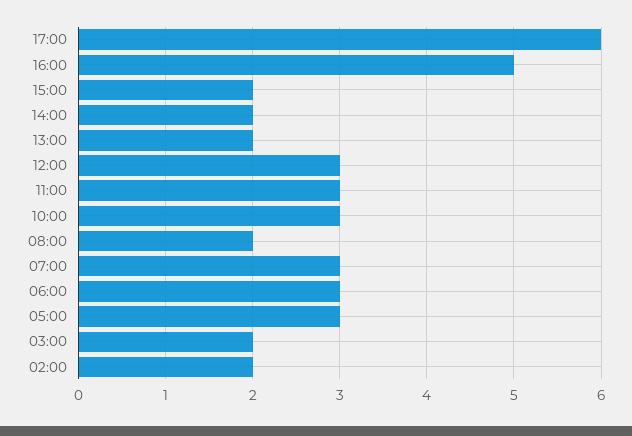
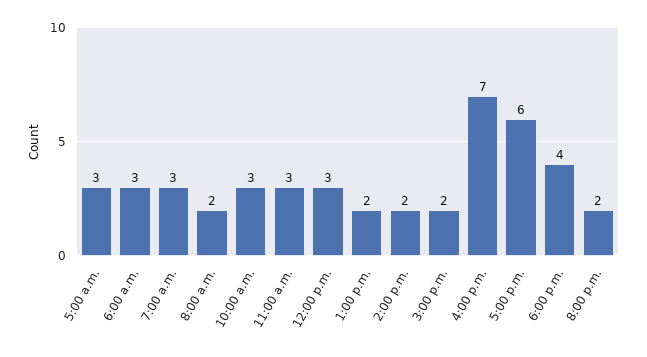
16:00: 5 -> 7
03:00: 2 -> none
02:00: 2 -> none
6:00 p.m.: none -> 4
8:00 p.m.: none -> 2

